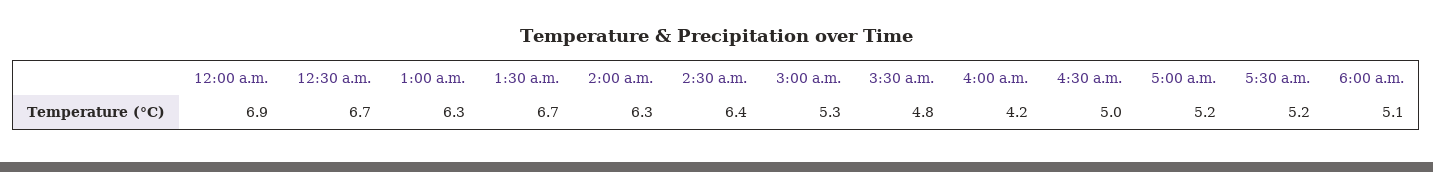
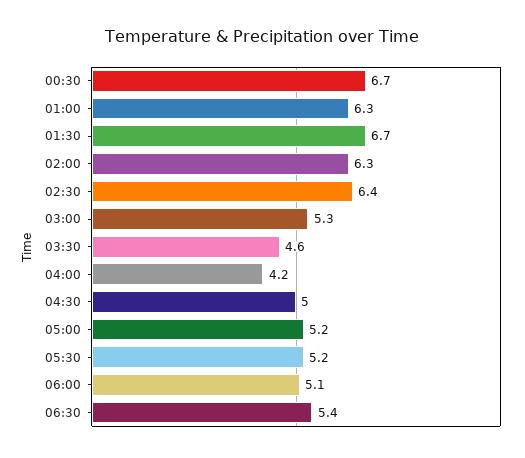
12:00 a.m.: 6.9 -> none
3:30 a.m.: 4.8 -> 4.6
06:30: none -> 5.4

